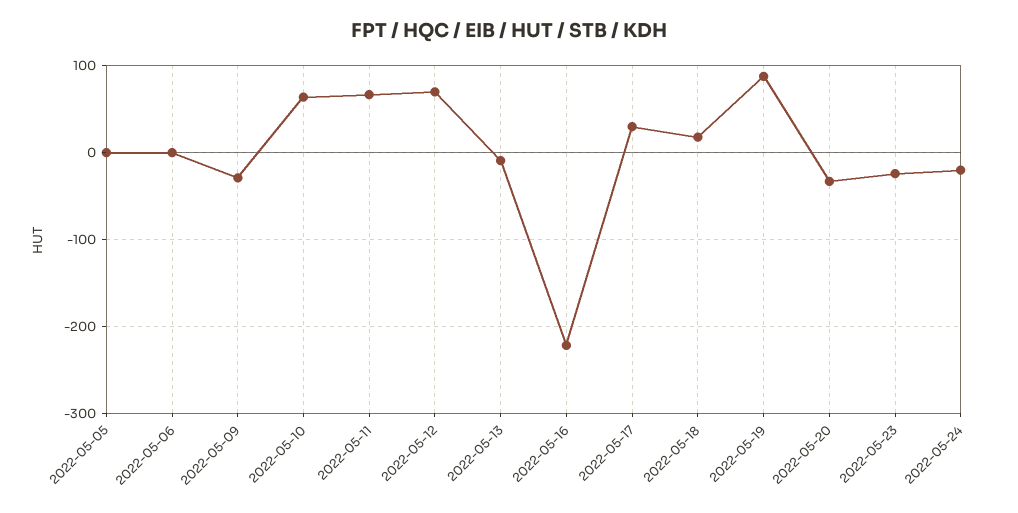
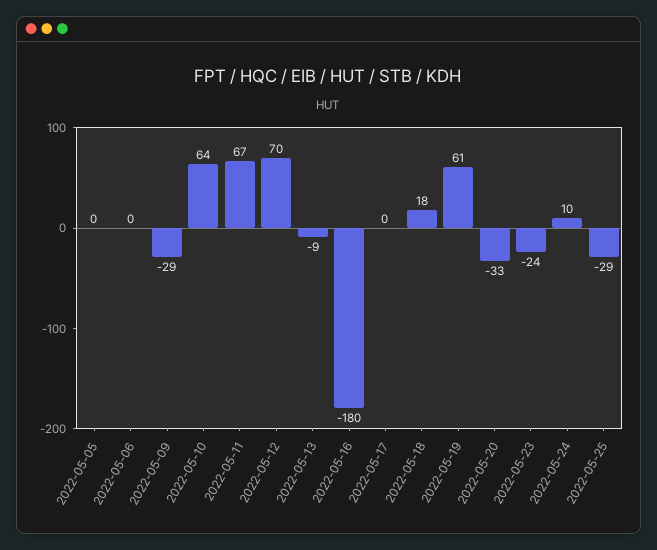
2022-05-16: -220 -> -180
2022-05-17: 30 -> 0
2022-05-19: 90 -> 61
2022-05-24: -20 -> 10
2022-05-25: none -> -29

